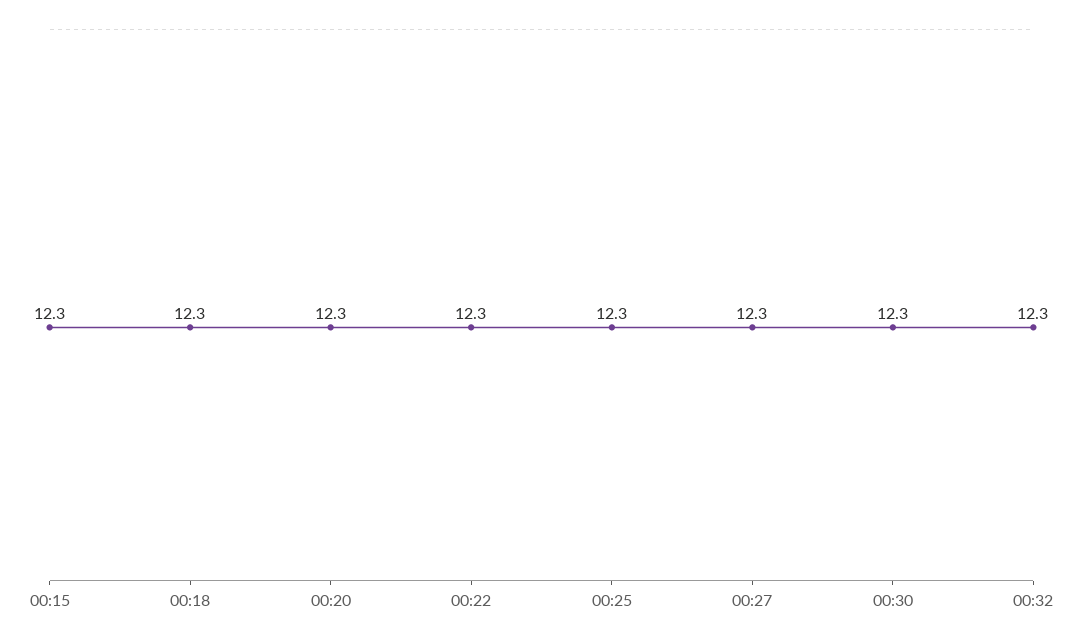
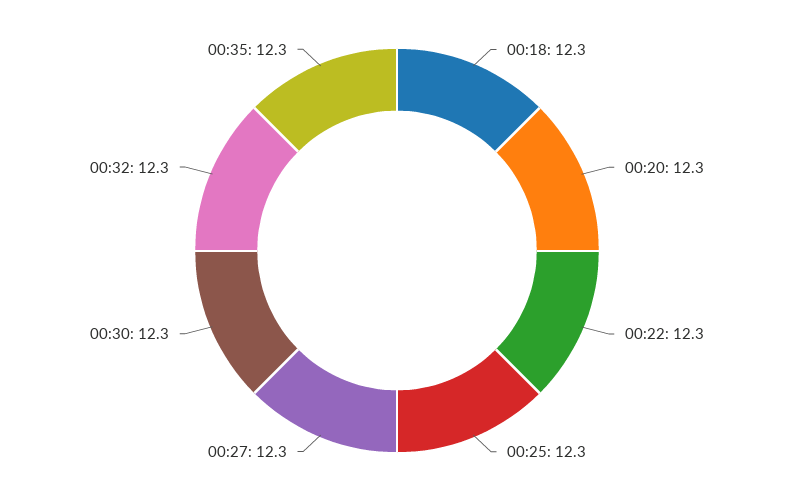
00:15: 12.3 -> none
00:35: none -> 12.3

